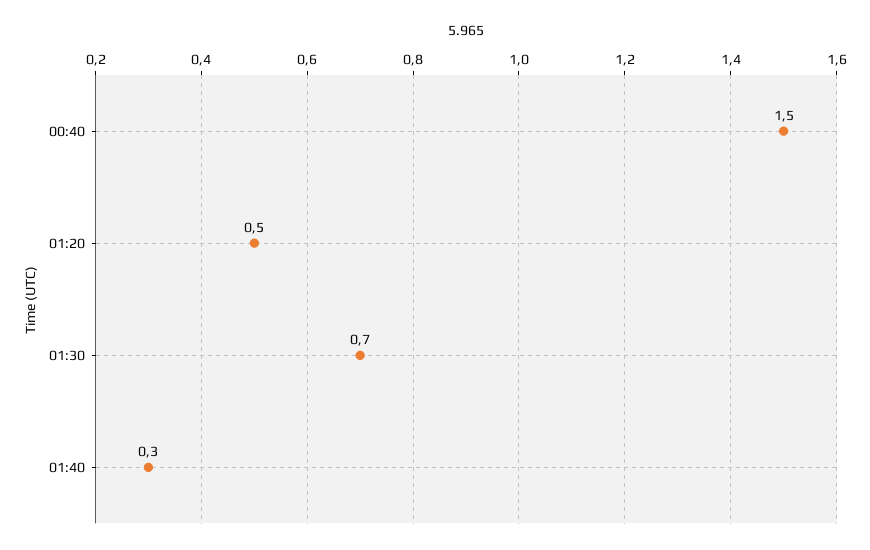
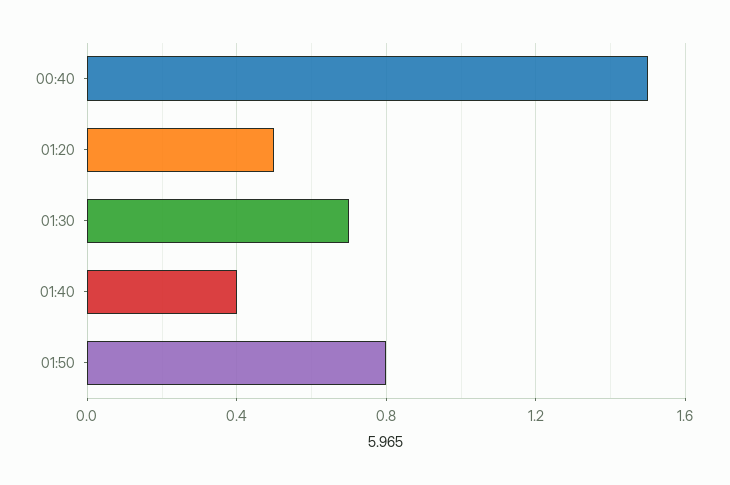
01:40: 0.3 -> 0.4
01:50: none -> 0.8

